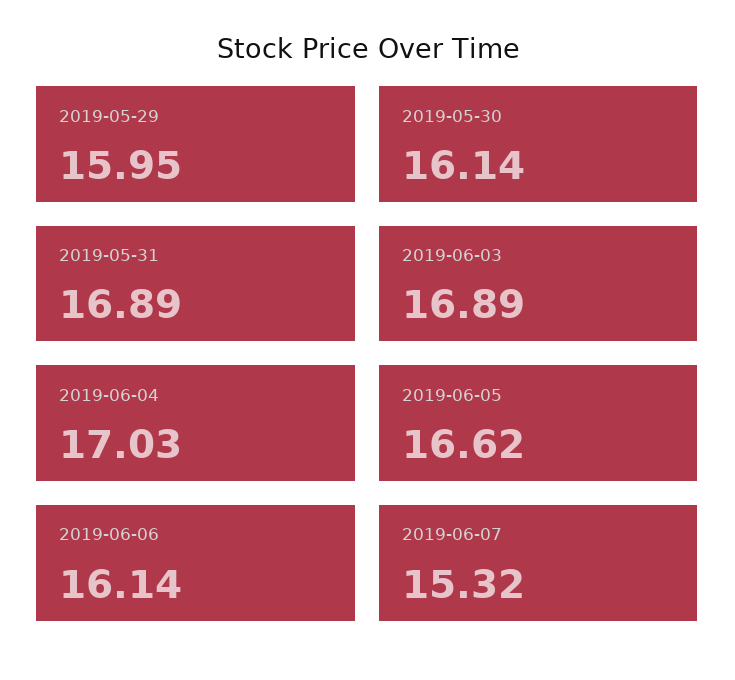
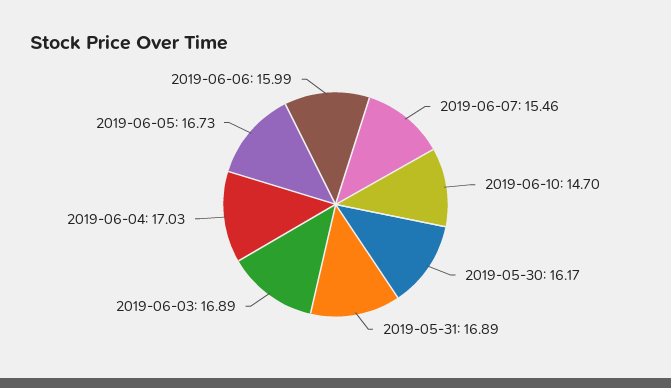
2019-05-29: 15.95 -> none
2019-05-30: 16.14 -> 16.17
2019-06-05: 16.62 -> 16.73
2019-06-06: 16.14 -> 15.99
2019-06-07: 15.32 -> 15.46
2019-06-10: none -> 14.7

